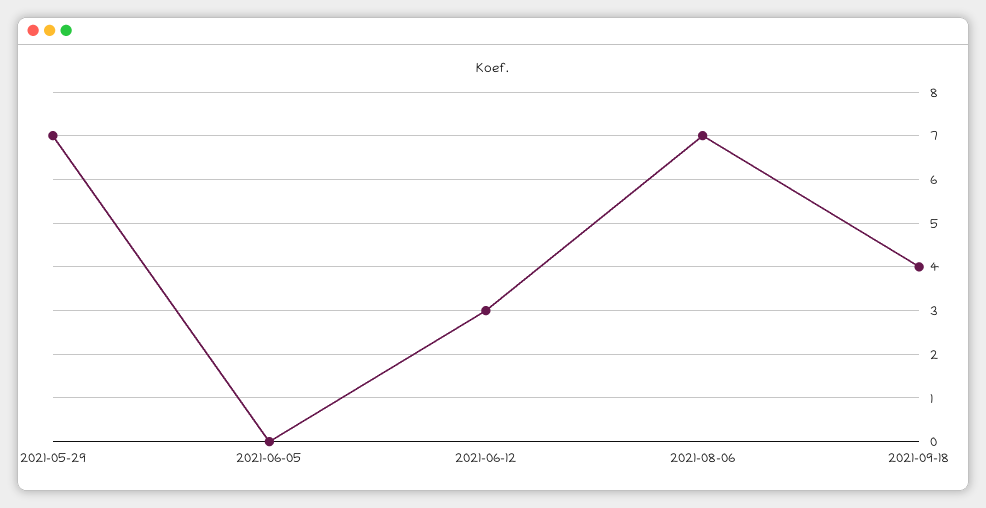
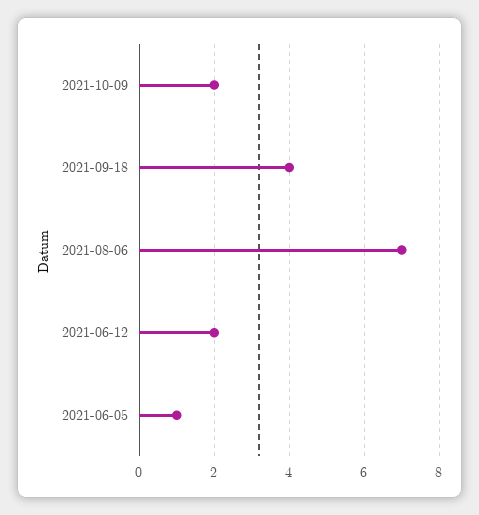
2021-05-29: 7 -> none
2021-06-05: 0 -> 1
2021-06-12: 3 -> 2
2021-10-09: none -> 2

